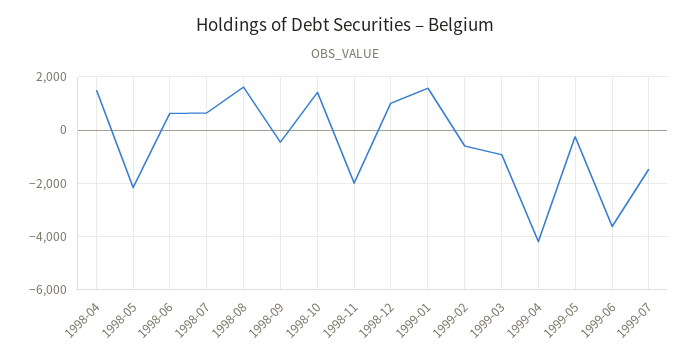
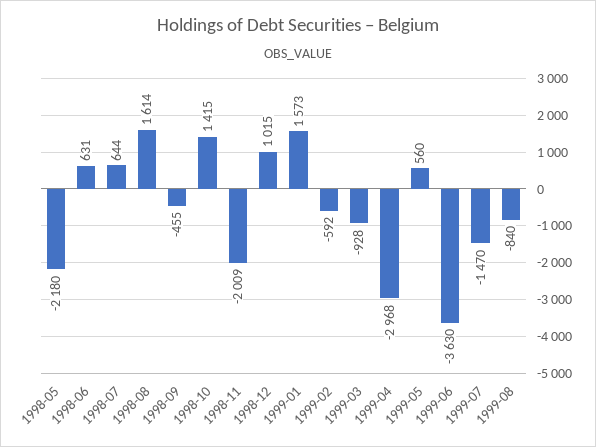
1998-04: 1500 -> none
1999-04: -4250 -> -2968
1999-05: -250 -> 560
1999-08: none -> -840

